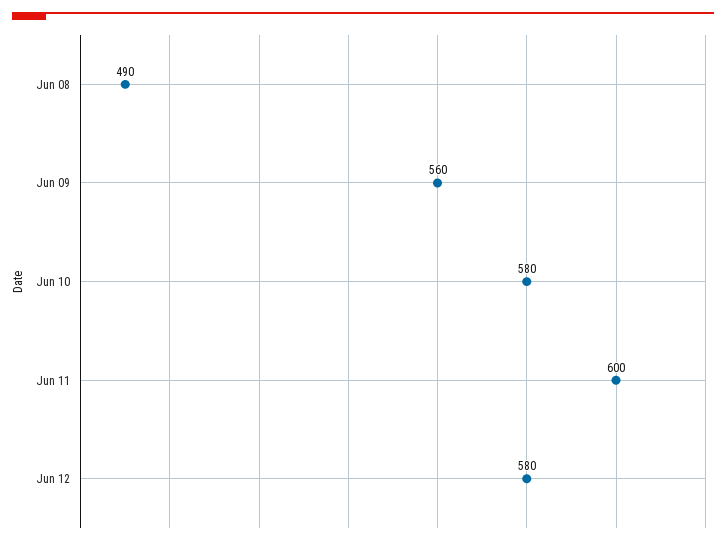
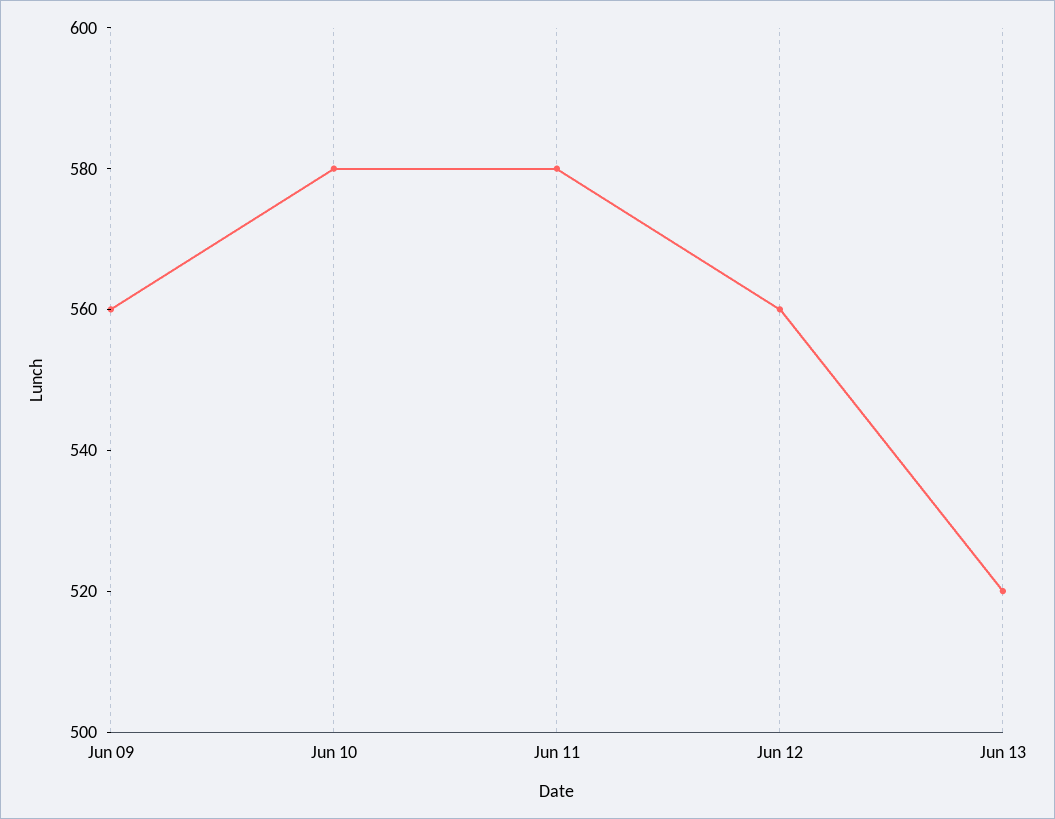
Jun 08: 490 -> none
Jun 11: 600 -> 580
Jun 12: 580 -> 560
Jun 13: none -> 520

